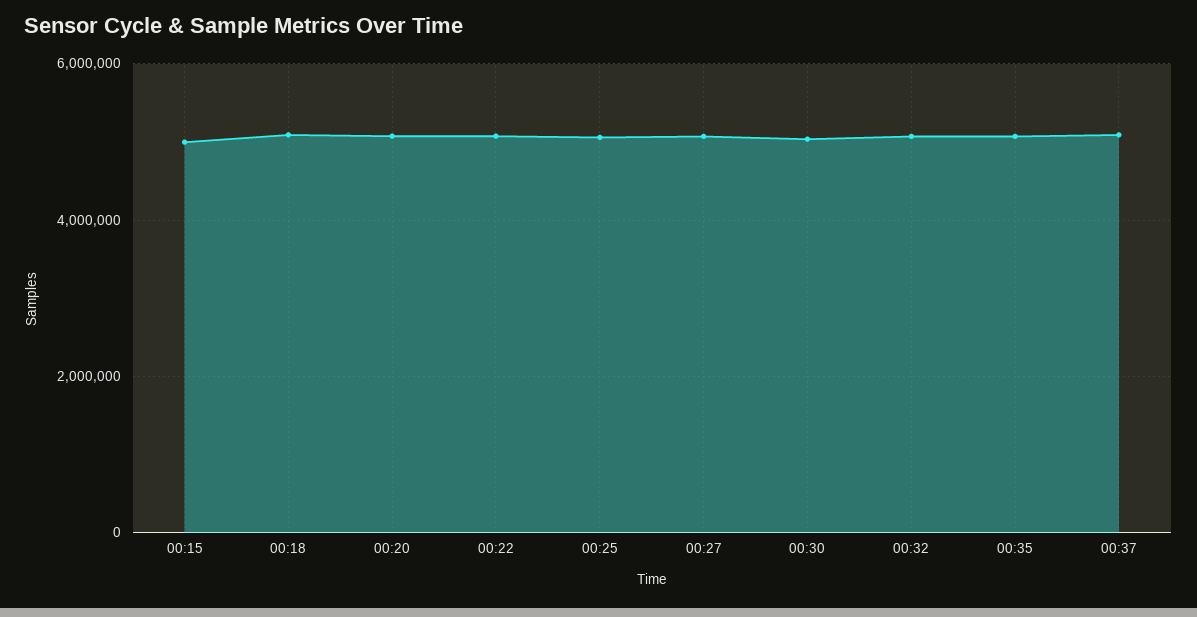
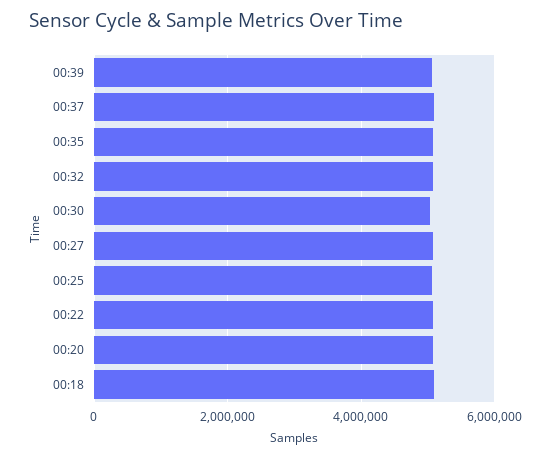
00:15: 5000000 -> none
00:39: none -> 5000000

